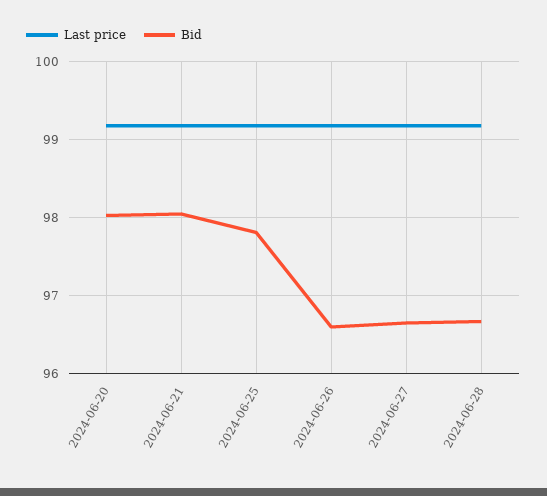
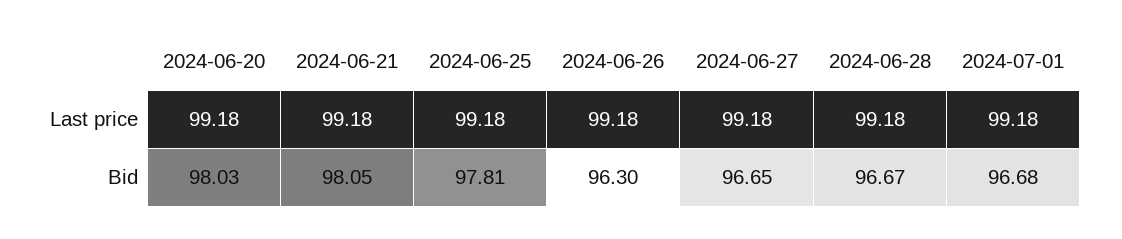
Bid, 2024-06-26: 96.6 -> 96.3
Last price, 2024-07-01: none -> 99.18
Bid, 2024-07-01: none -> 96.68

